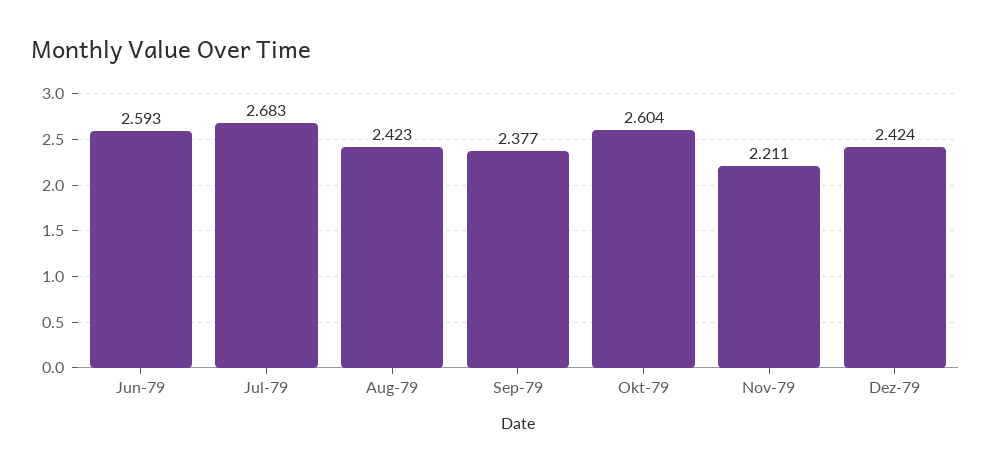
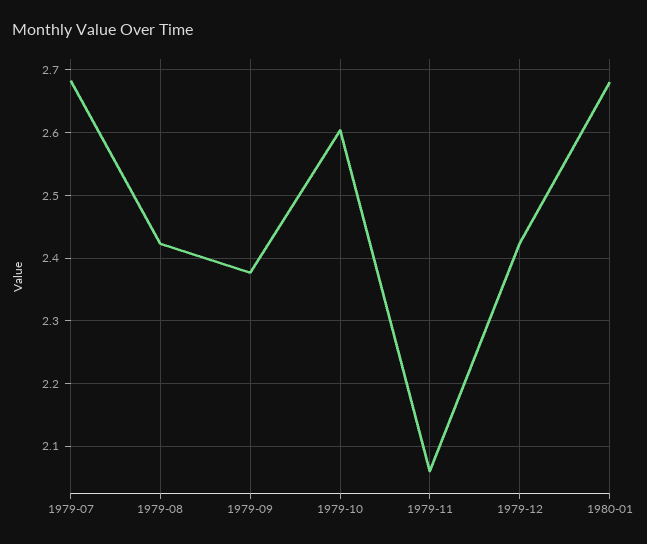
Jun-79: 2.593 -> none
Nov-79: 2.211 -> 2.06
1980-01: none -> 2.68

